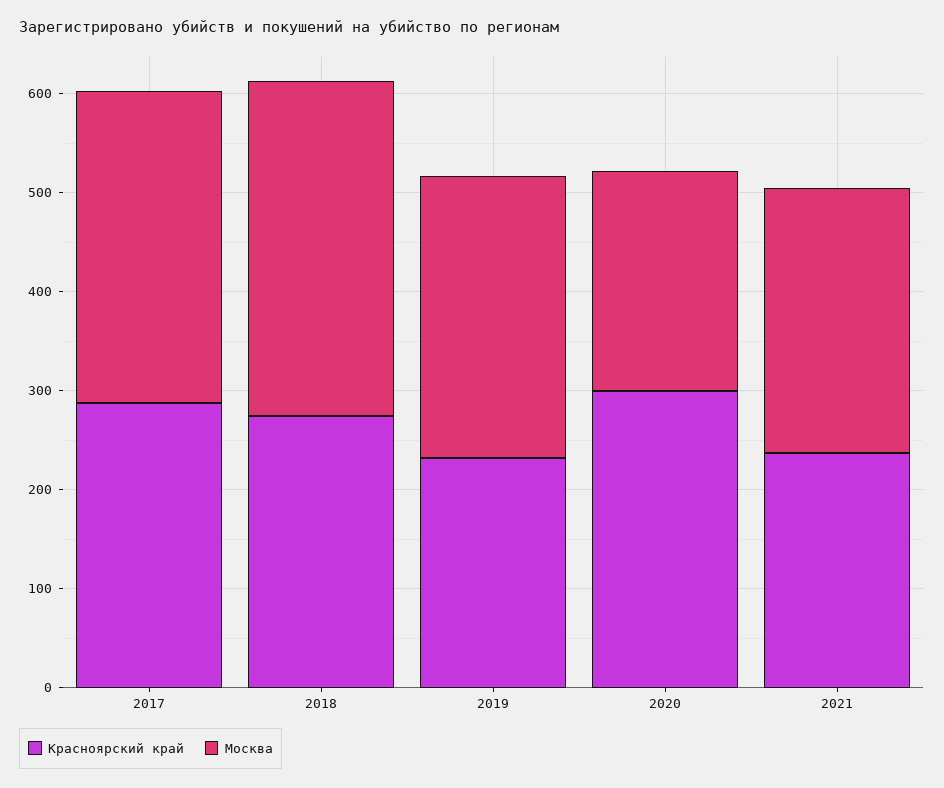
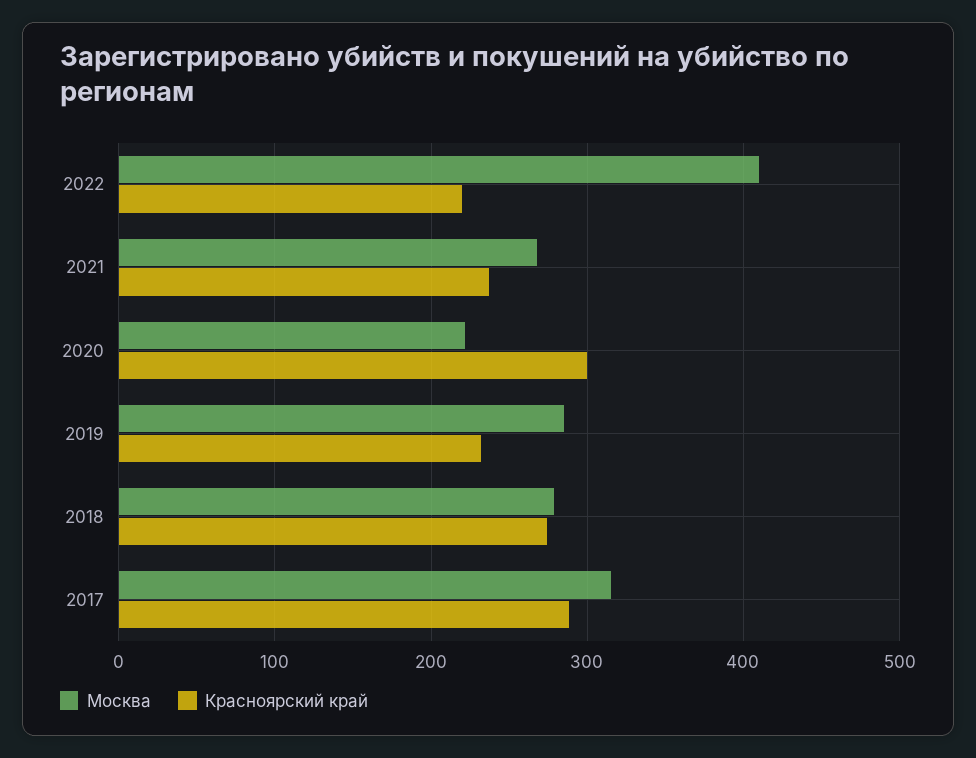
Москва, 2018: 340 -> 280
Москва, 2022: none -> 410
Красноярский край, 2022: none -> 220

